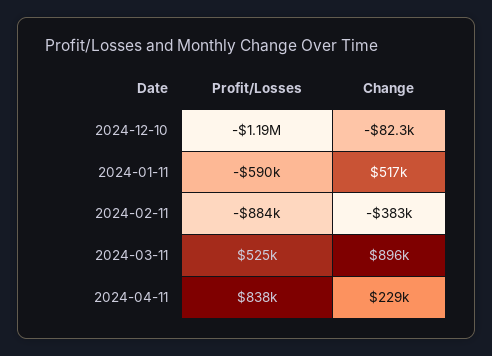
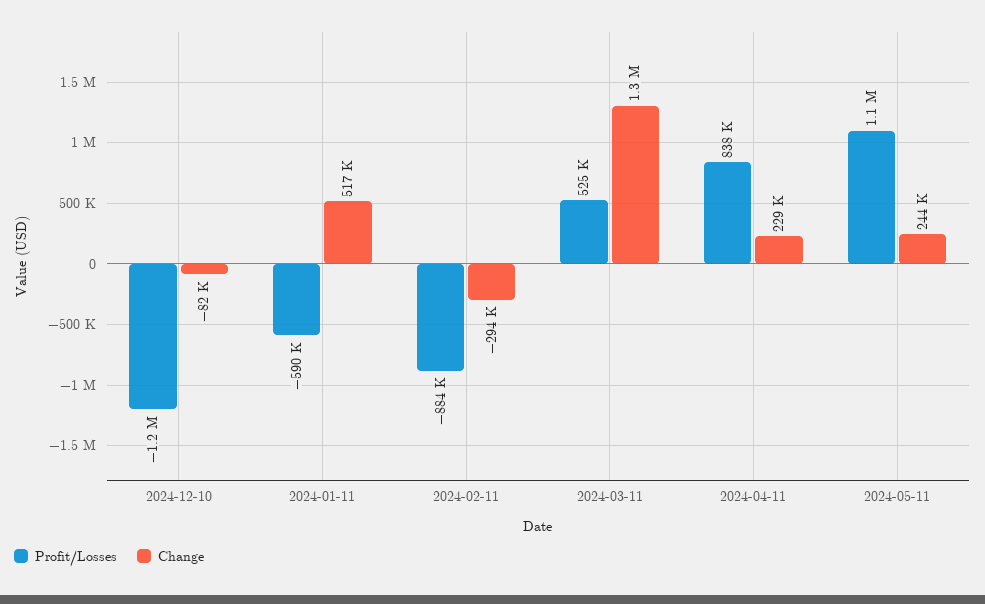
Change, 2024-02-11: -383000 -> -294000
Change, 2024-03-11: 896000 -> 1300000
Profit/Losses, 2024-05-11: none -> 1100000
Change, 2024-05-11: none -> 244000

